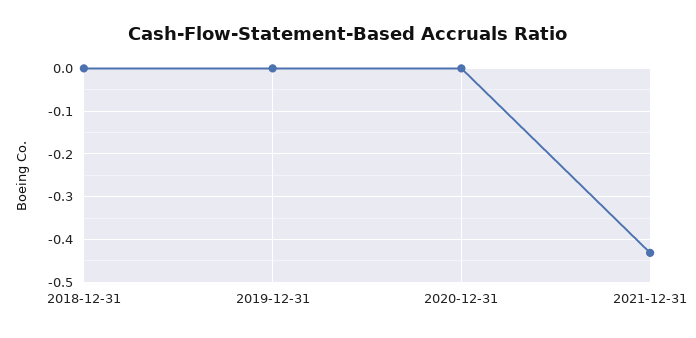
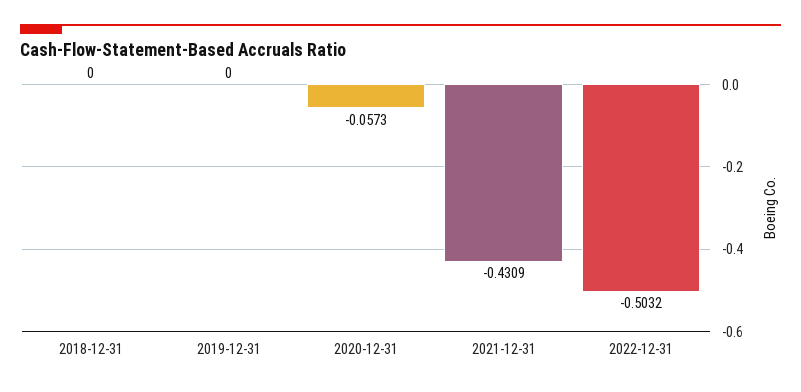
2020-12-31: 0 -> -0.0573
2022-12-31: none -> -0.5032

